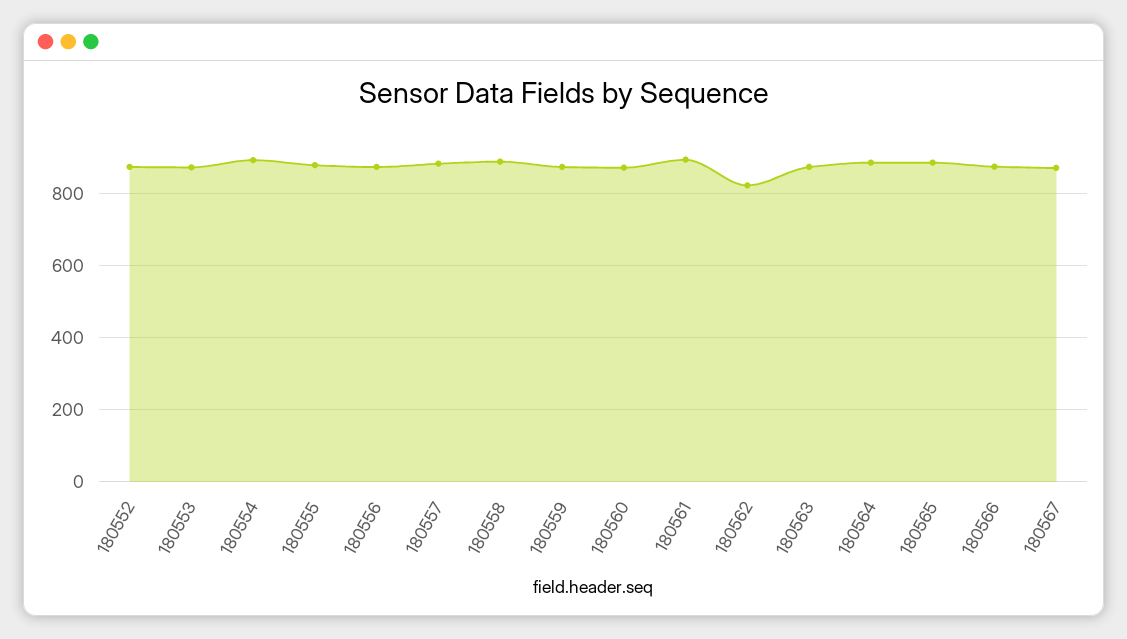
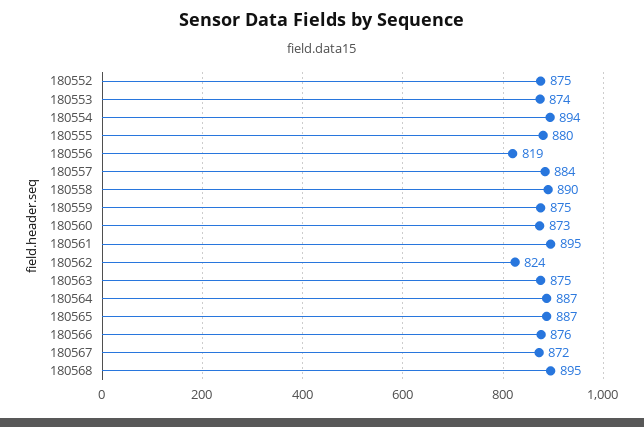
180556: 880 -> 819
180568: none -> 895

